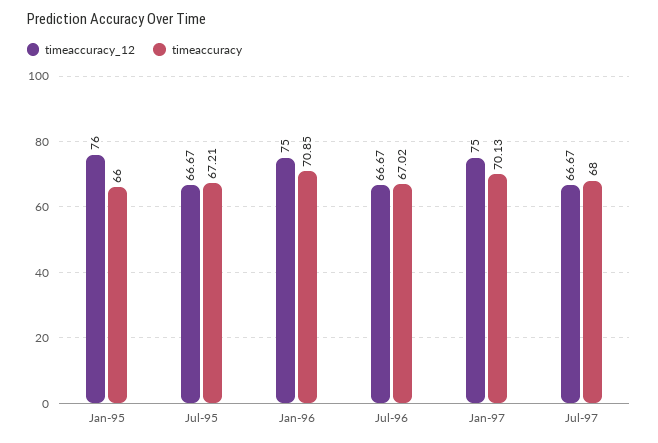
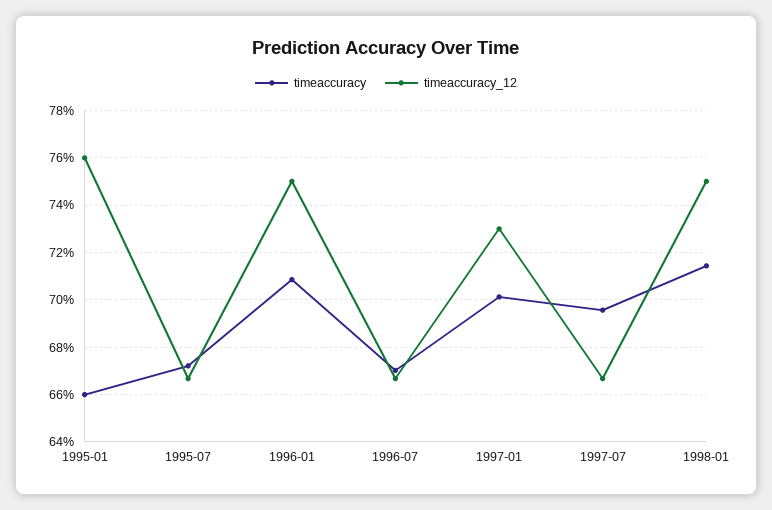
timeaccuracy_12, Jan-97: 75 -> 73
timeaccuracy, Jul-97: 68 -> 69.5
timeaccuracy, 1998-01: none -> 71.5
timeaccuracy_12, 1998-01: none -> 75

